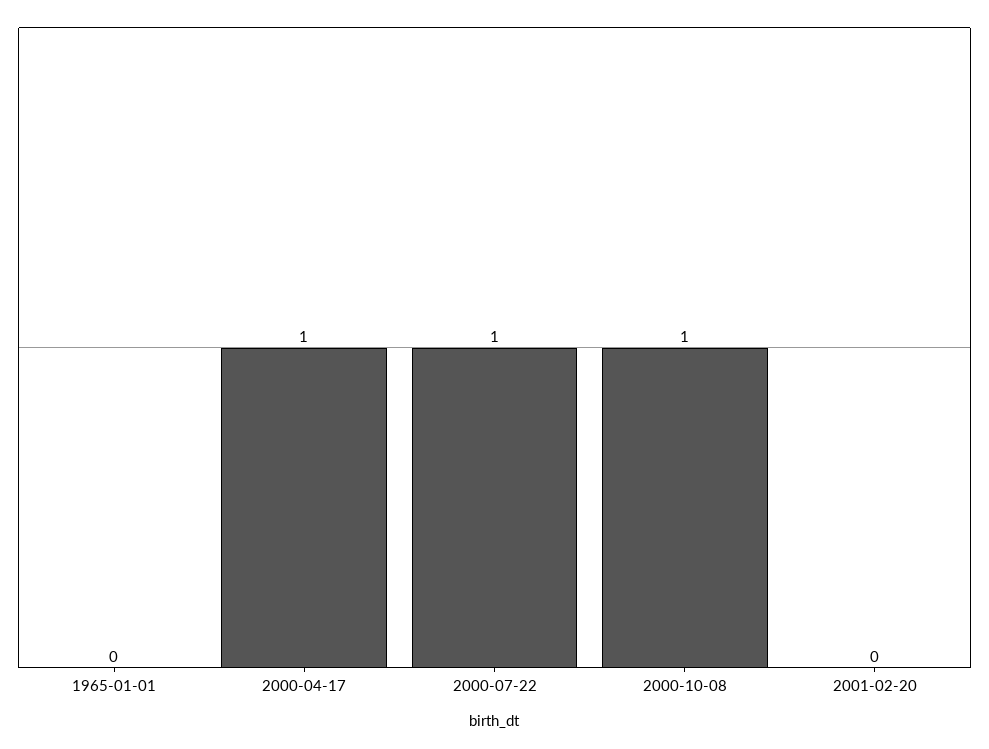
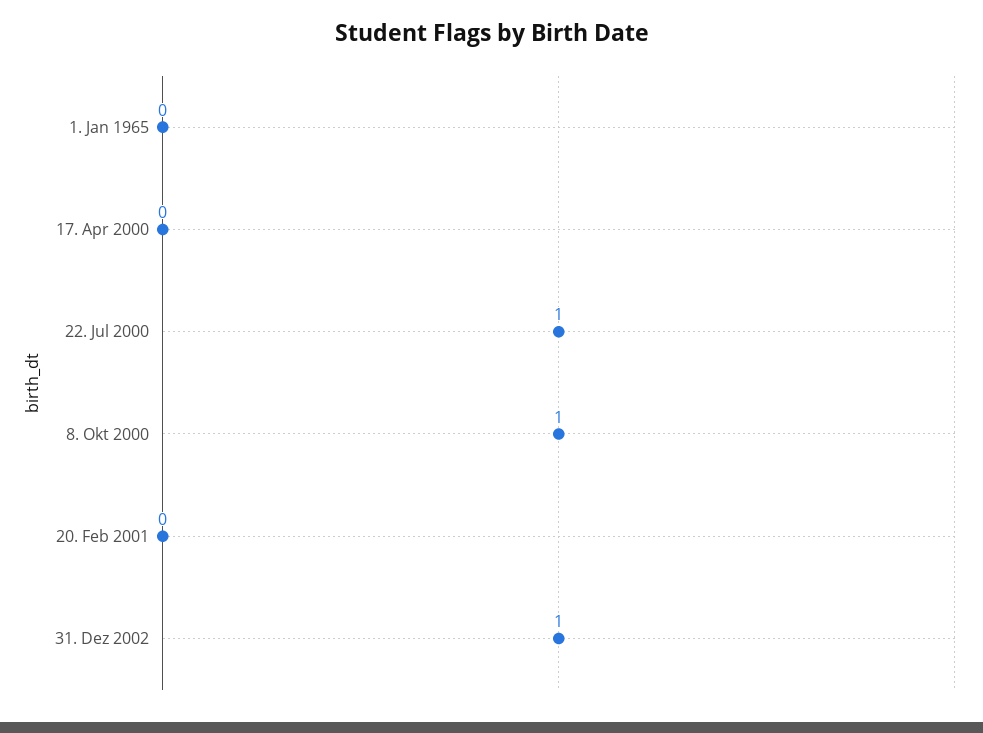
2000-04-17: 1 -> 0
31. Dez 2002: none -> 1

